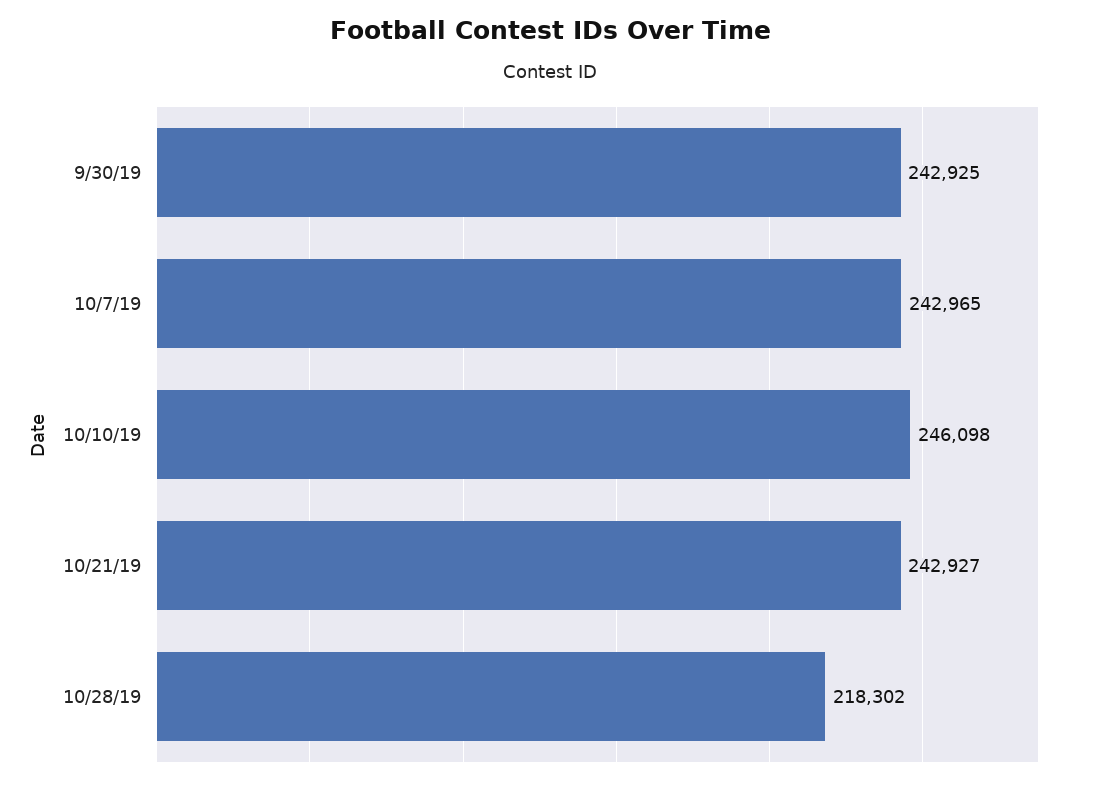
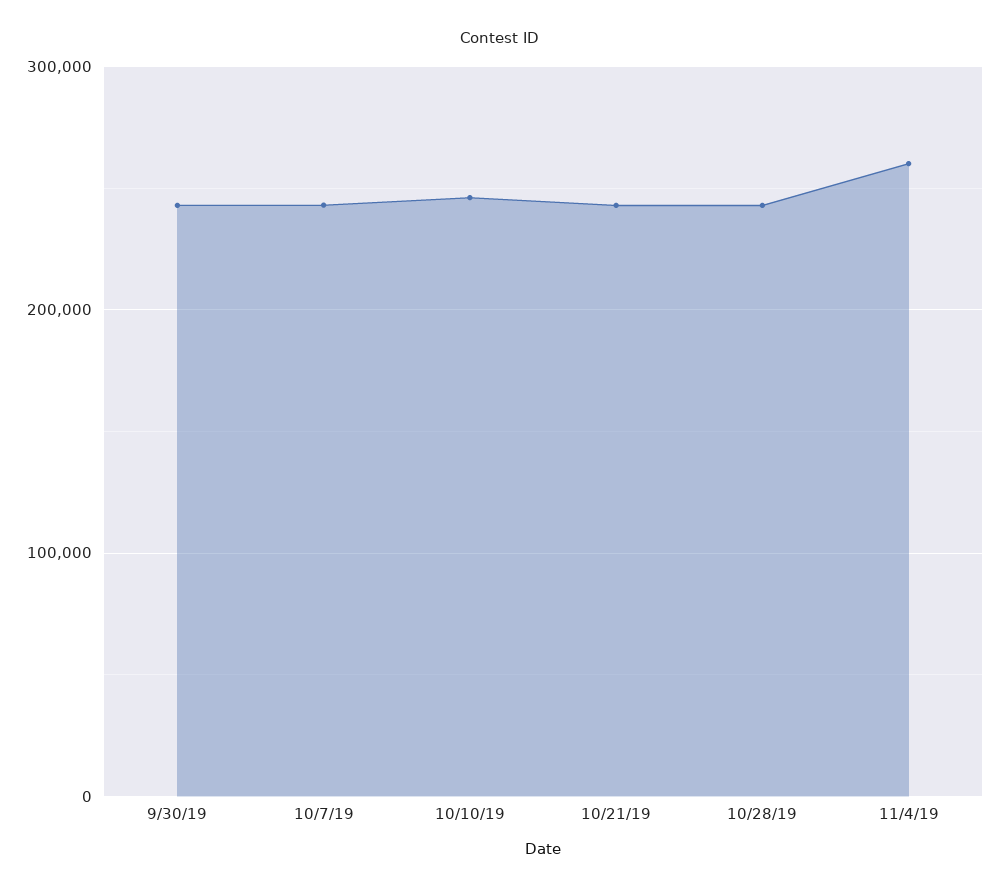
10/28/19: 218302 -> 240000
11/4/19: none -> 260000

